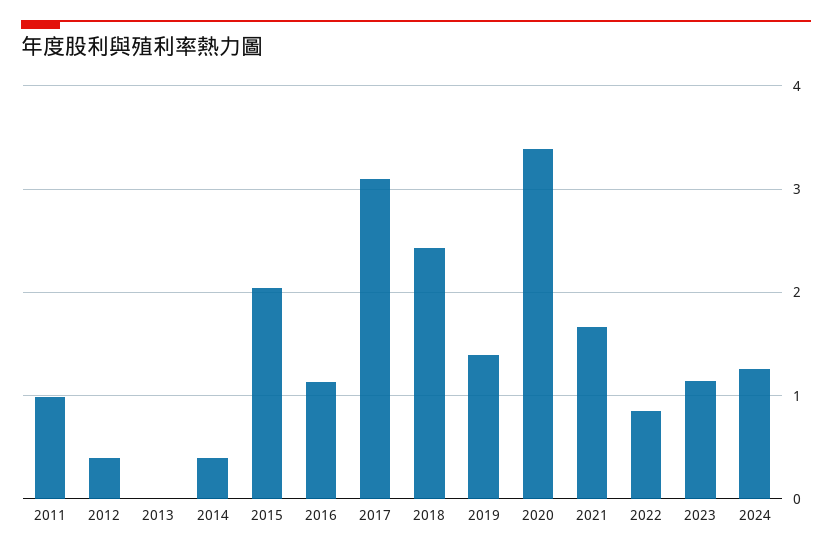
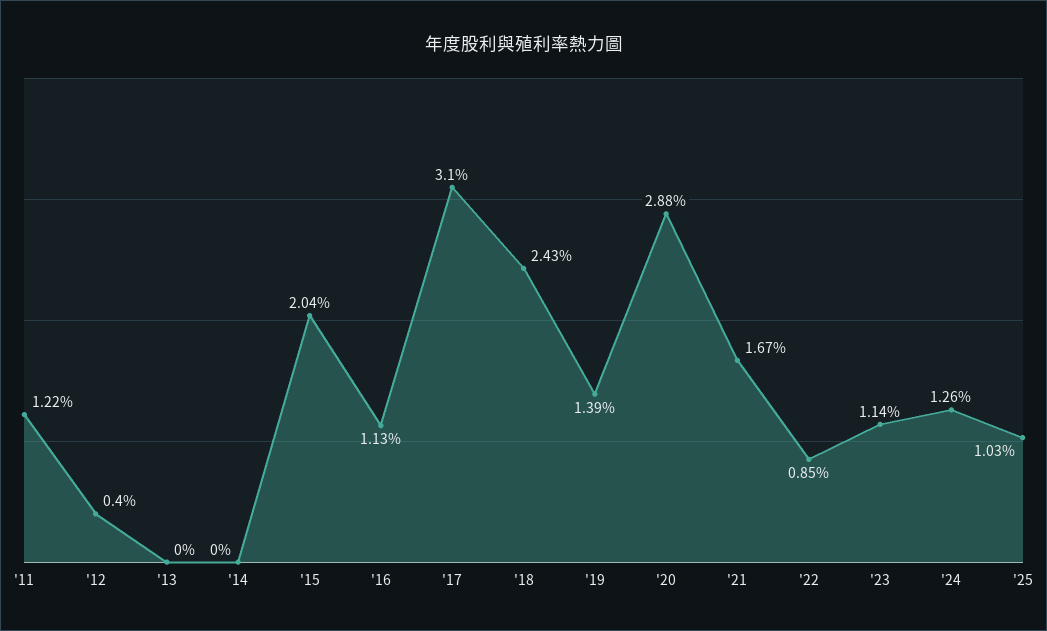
2011: 1 -> 1.22
2014: 0.4 -> 0
2020: 3.4 -> 2.88
'25: none -> 1.03

